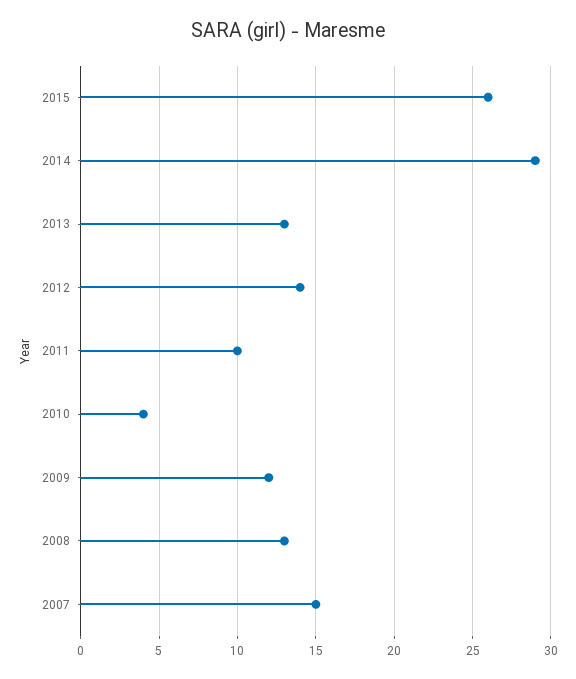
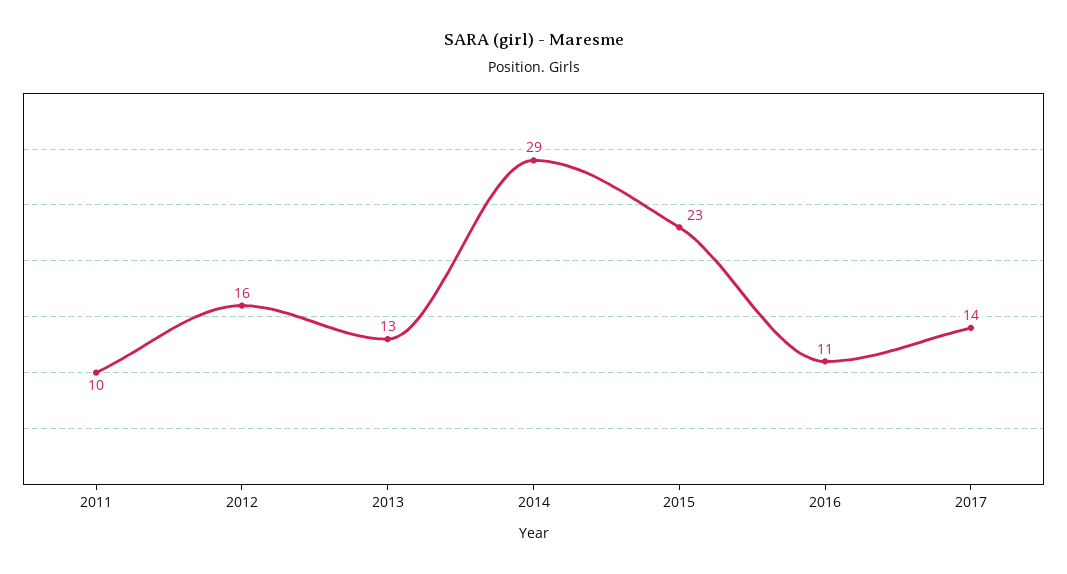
2015: 26 -> 23
2012: 14 -> 16
2010: 4 -> none
2009: 12 -> none
2008: 13 -> none
2007: 15 -> none
2016: none -> 11
2017: none -> 14

